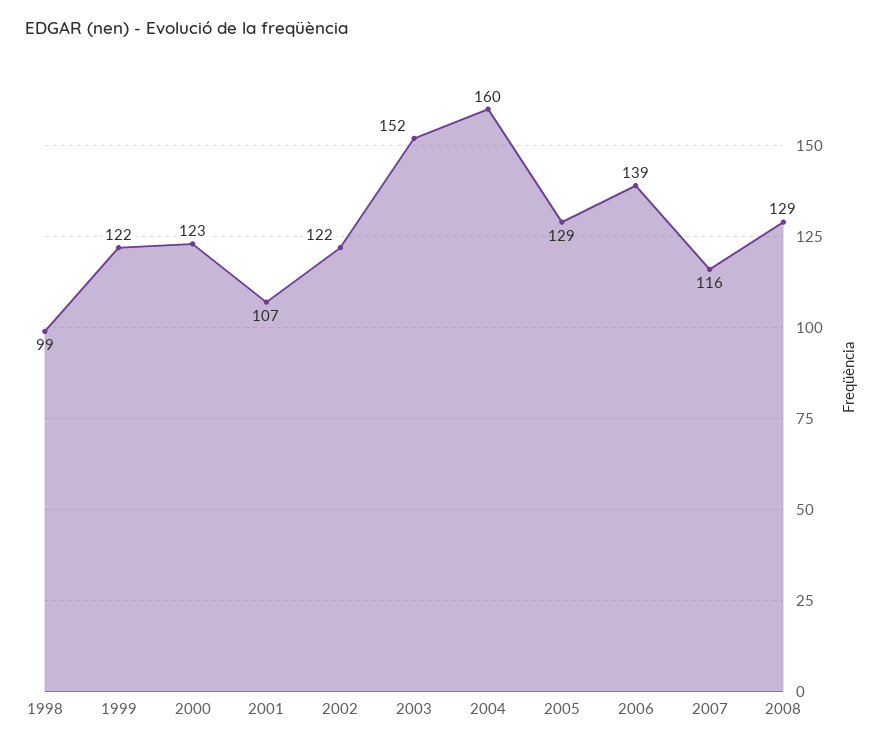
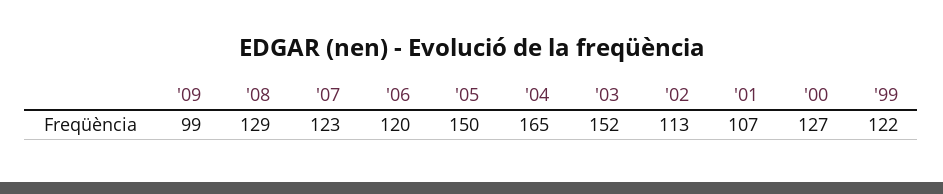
1998: 99 -> none
2000: 123 -> 127
2002: 122 -> 113
2004: 160 -> 165
2005: 129 -> 150
2006: 139 -> 120
2007: 116 -> 123
'09: none -> 99

